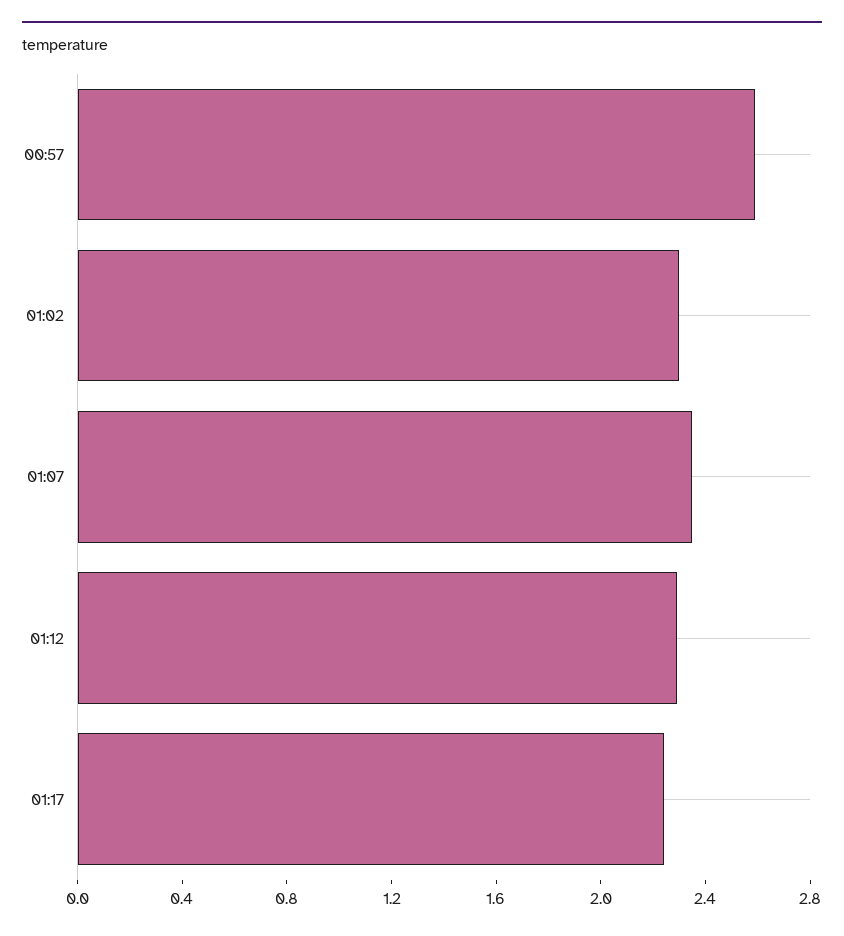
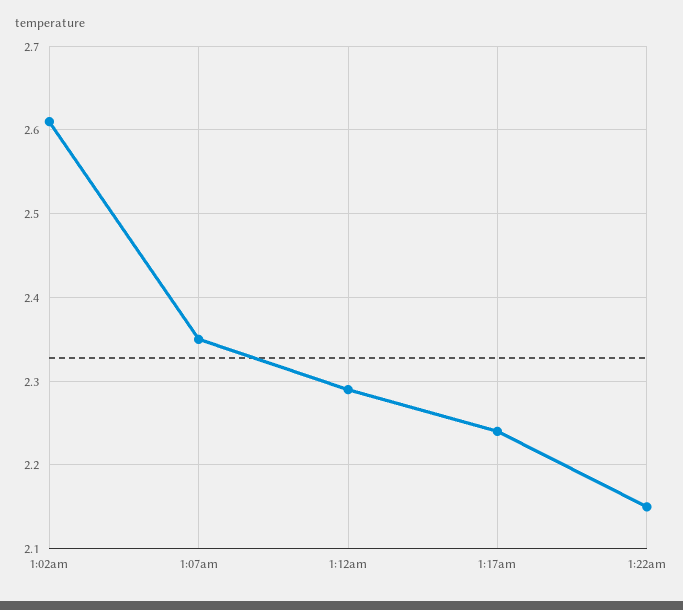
00:57: 2.6 -> none
01:02: 2.3 -> 2.61
1:22am: none -> 2.15

